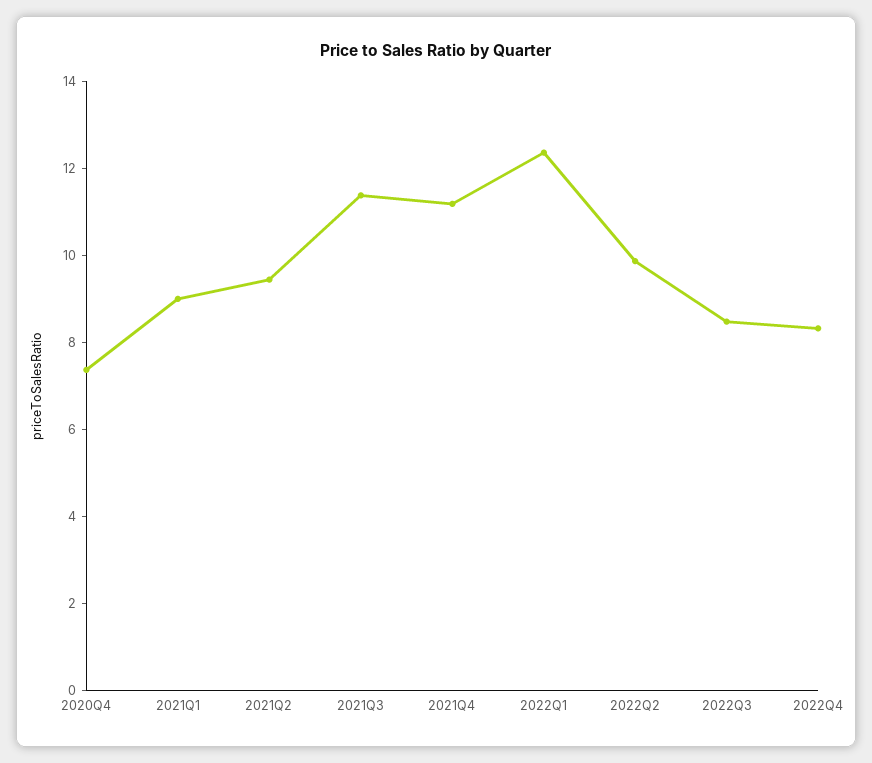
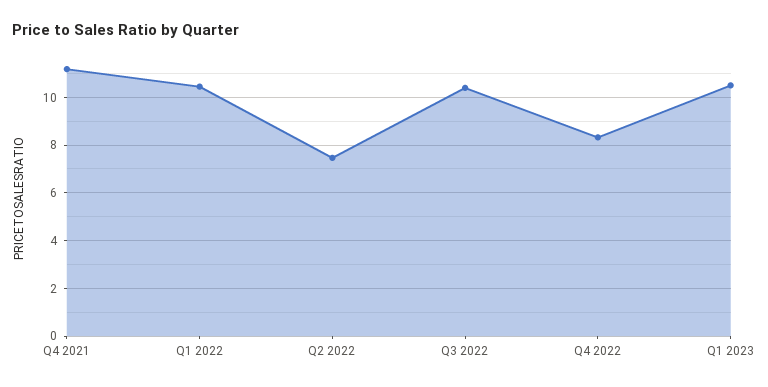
2020Q4: 7.5 -> none
2021Q1: 9 -> none
2021Q2: 9.5 -> none
2021Q3: 11.5 -> none
2022Q1: 12.5 -> 10.5
2022Q2: 10 -> 7.5
2022Q3: 8.5 -> 10.5
Q1 2023: none -> 10.5

